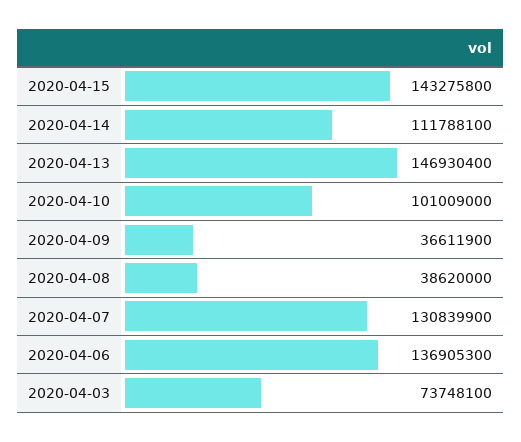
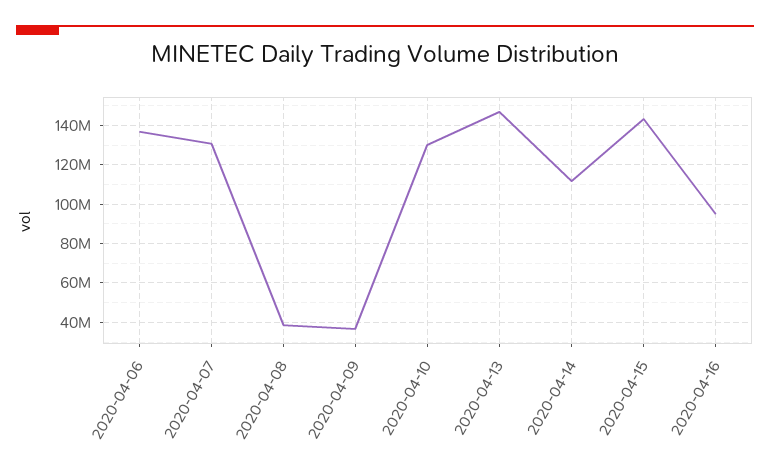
2020-04-10: 101009000 -> 130000000
2020-04-03: 73748100 -> none
2020-04-16: none -> 95000000

